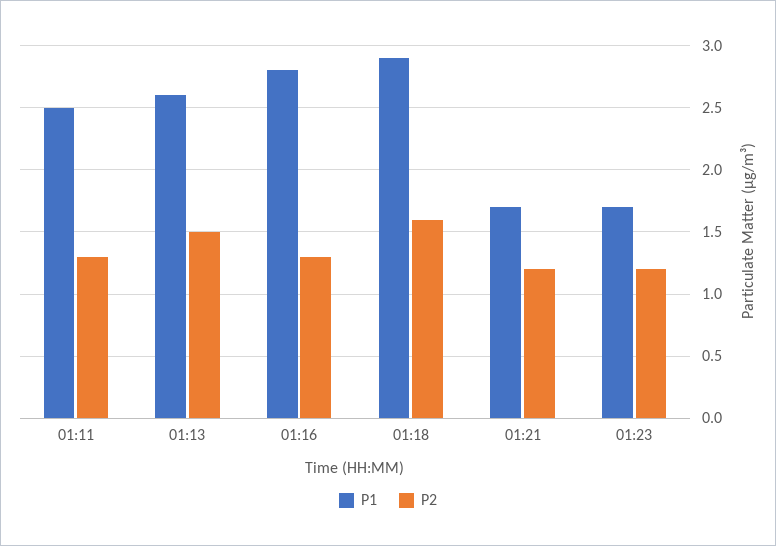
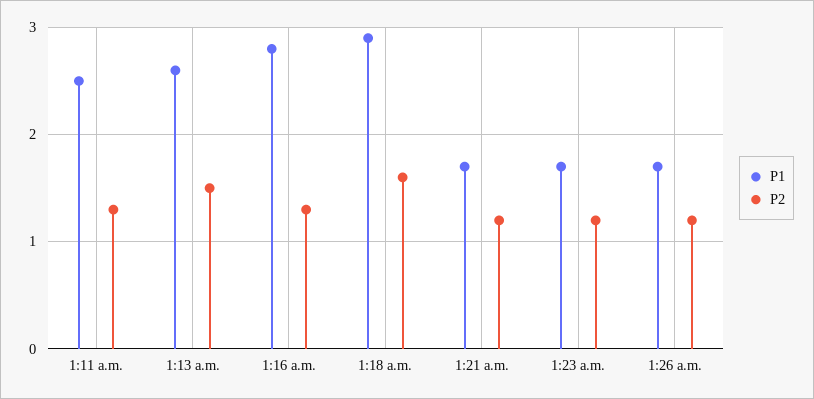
P1, 1:26 a.m.: none -> 1.7
P2, 1:26 a.m.: none -> 1.2

